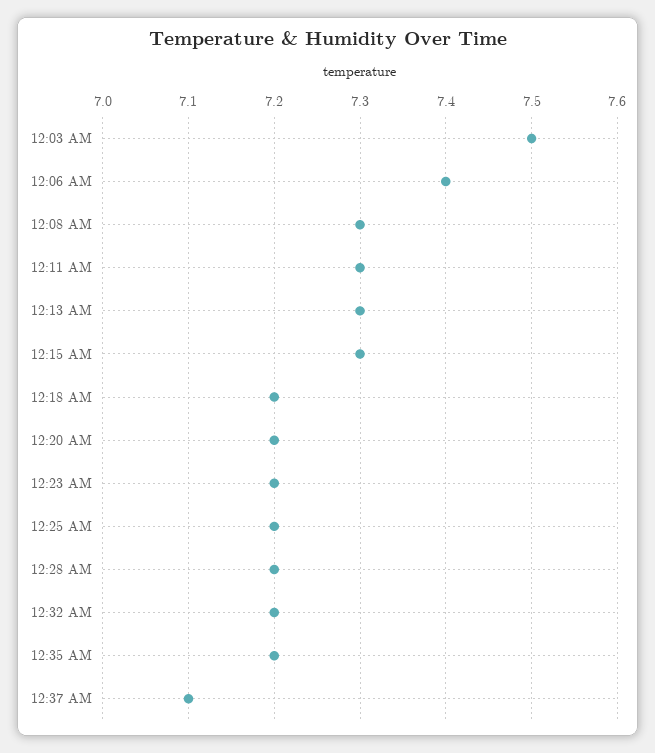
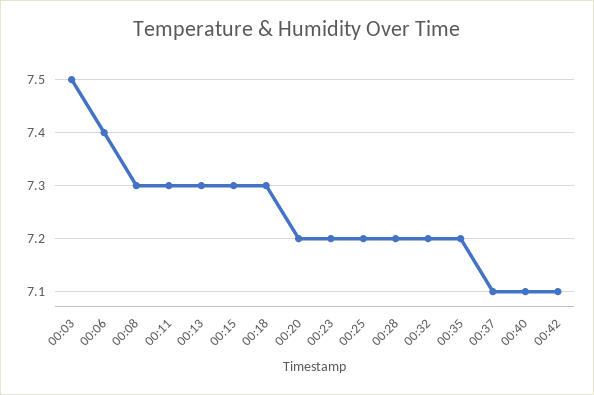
12:18 AM: 7.2 -> 7.3
00:40: none -> 7.1
00:42: none -> 7.1

